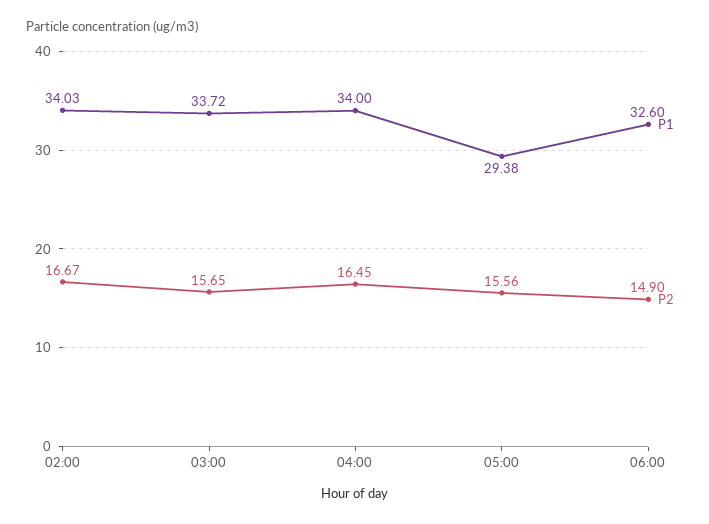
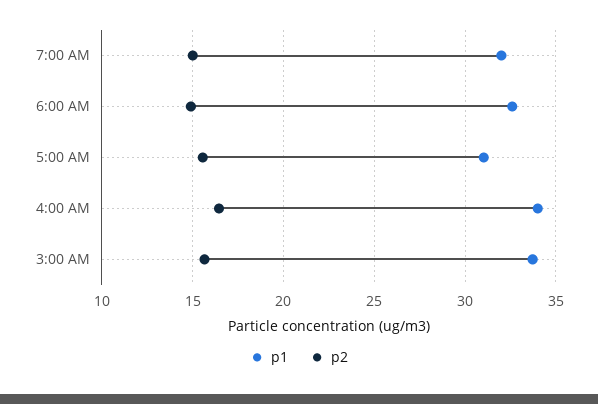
P1, 02:00: 34.03 -> none
P2, 02:00: 16.67 -> none
P1, 05:00: 29.38 -> 31
P1, 7:00 AM: none -> 32
P2, 7:00 AM: none -> 15

